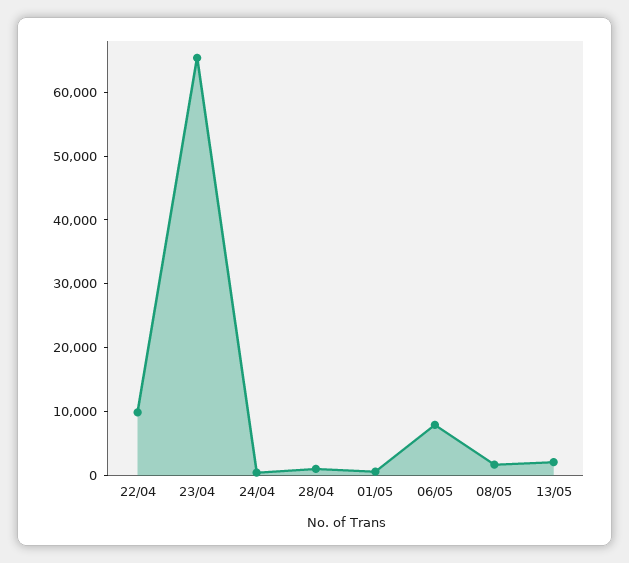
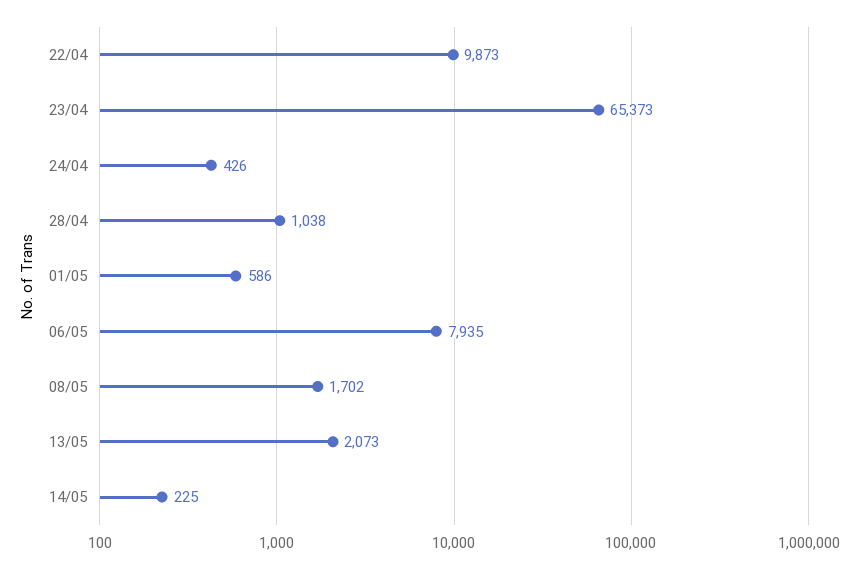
14/05: none -> 225

